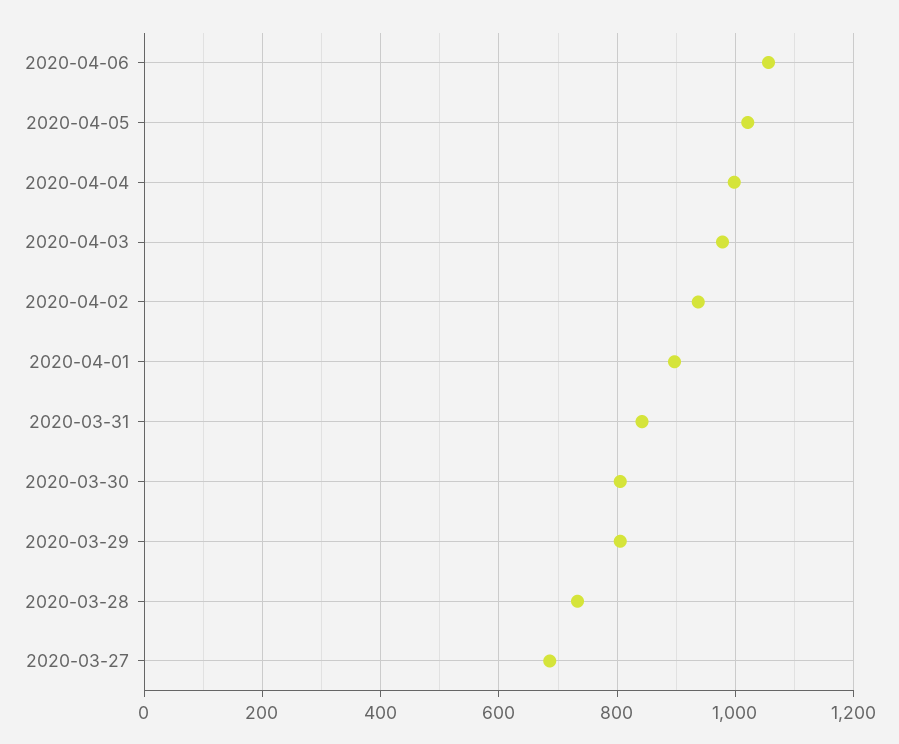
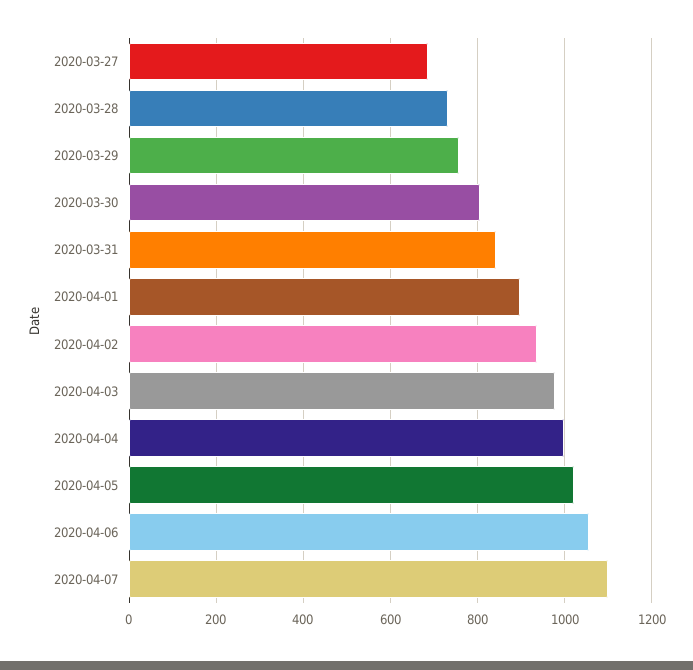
2020-03-29: 800 -> 760
2020-04-07: none -> 1100

